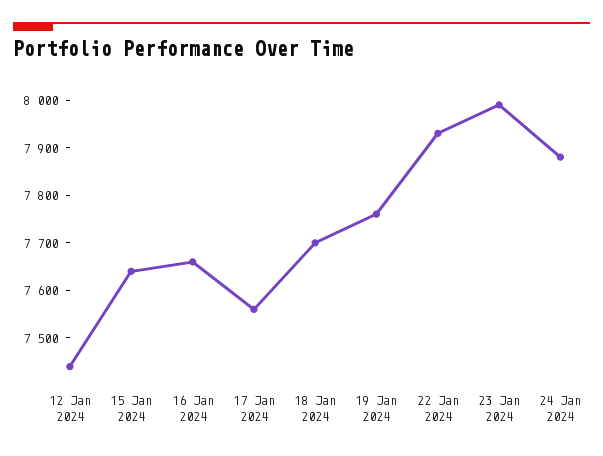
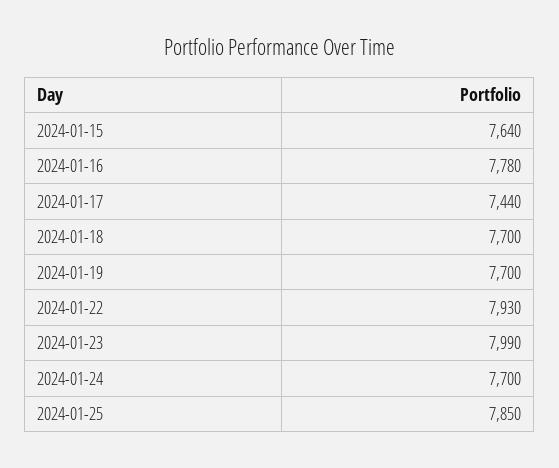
12 Jan 2024: 7440 -> none
16 Jan 2024: 7660 -> 7780
17 Jan 2024: 7560 -> 7440
19 Jan 2024: 7760 -> 7700
24 Jan 2024: 7880 -> 7700
2024-01-25: none -> 7850

